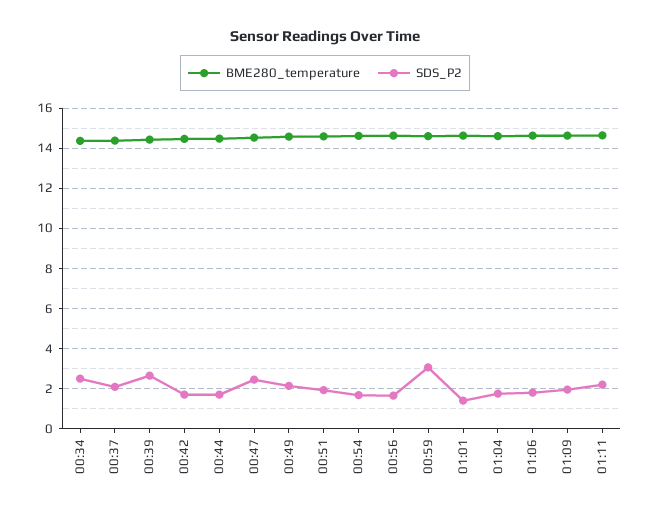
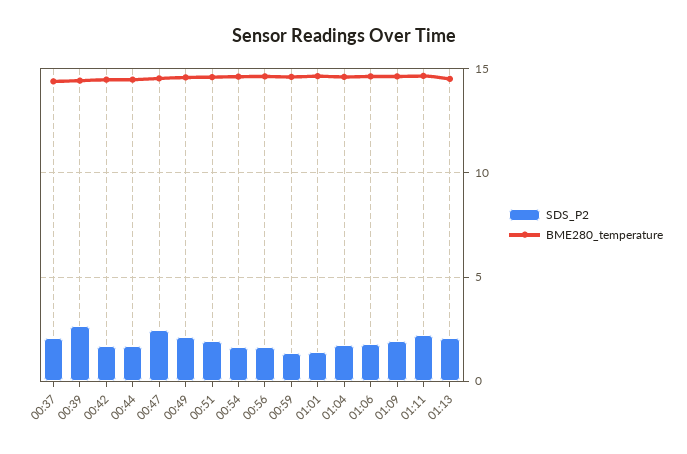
BME280_temperature, 00:34: 14.5 -> none
SDS_P2, 00:34: 2.5 -> none
SDS_P2, 00:59: 3 -> 1.5
SDS_P2, 01:13: none -> 2
BME280_temperature, 01:13: none -> 14.5

